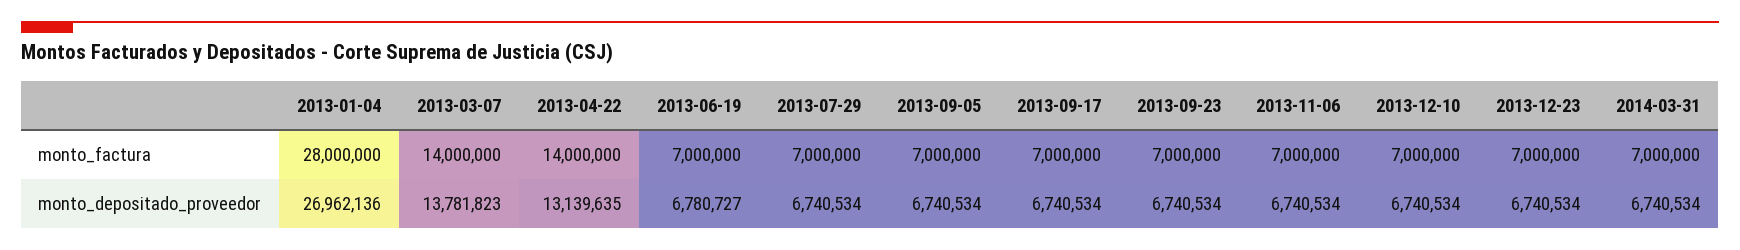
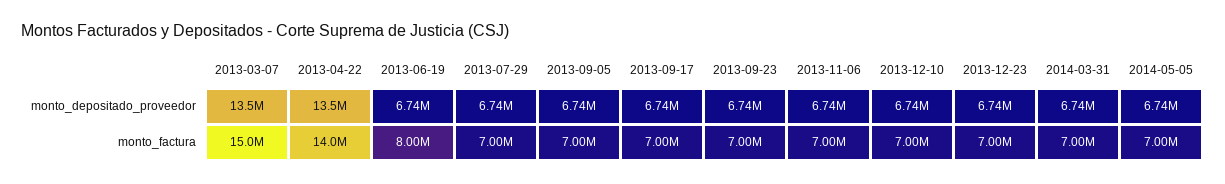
2013-01-04, monto_factura: 28000000 -> none
2013-03-07, monto_factura: 14000000 -> 15000000
2013-06-19, monto_factura: 7000000 -> 8000000
2013-01-04, monto_depositado_proveedor: 26962136 -> none
2013-03-07, monto_depositado_proveedor: 13781823 -> 13500000
2013-04-22, monto_depositado_proveedor: 13139635 -> 13500000
2013-06-19, monto_depositado_proveedor: 6780727 -> 6740000
2014-05-05, monto_depositado_proveedor: none -> 6740000
2014-05-05, monto_factura: none -> 7000000

